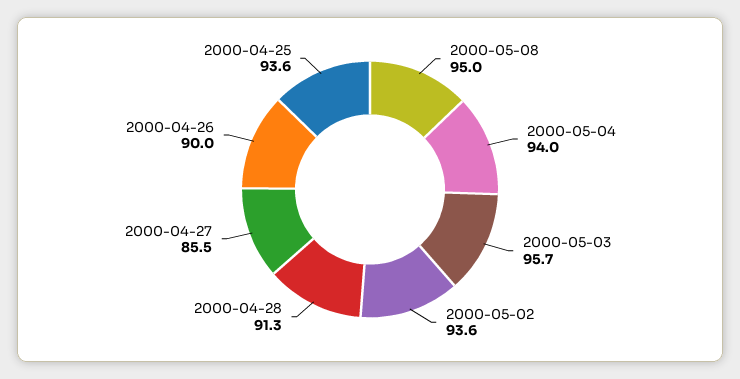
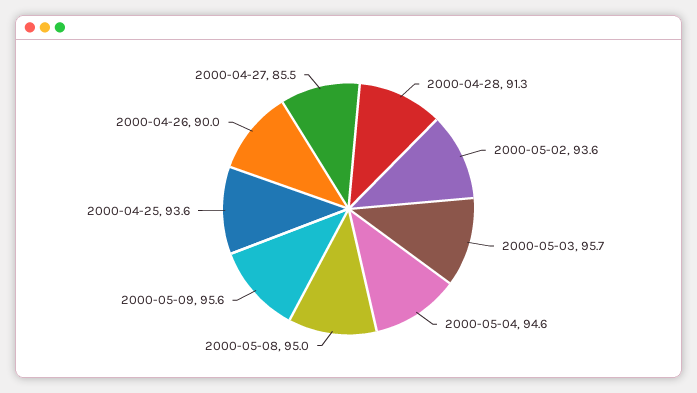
2000-05-04: 94 -> 94.6
2000-05-09: none -> 95.6

